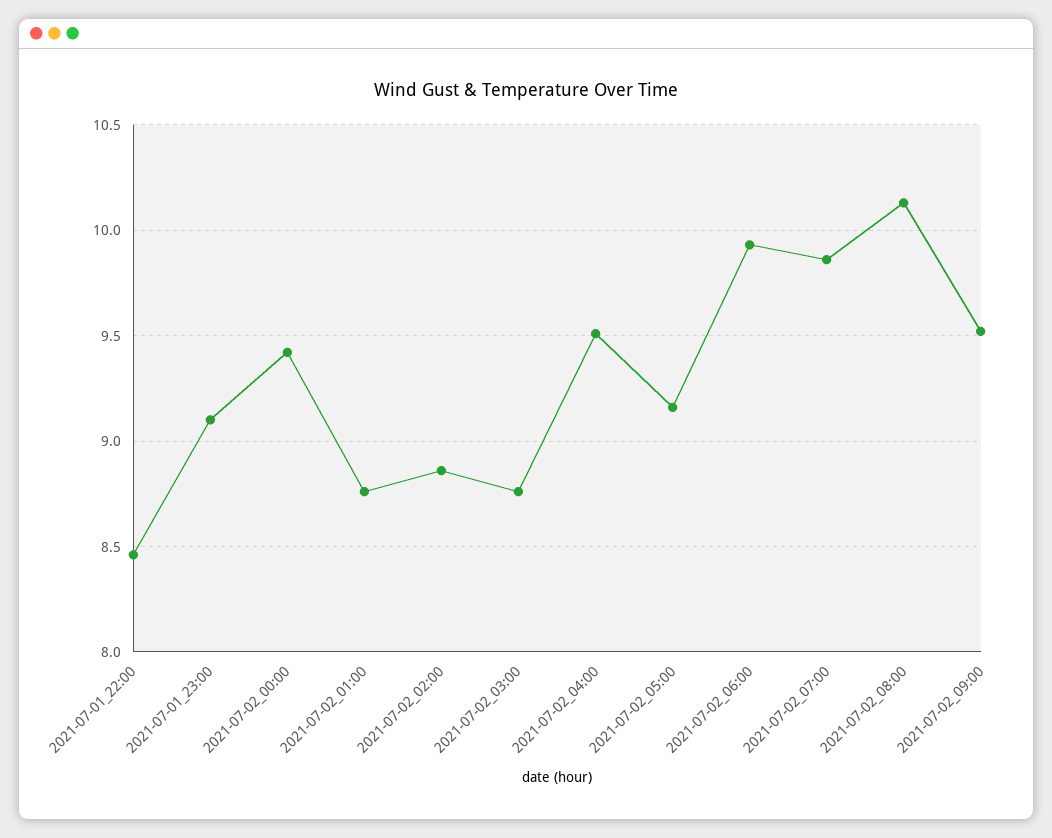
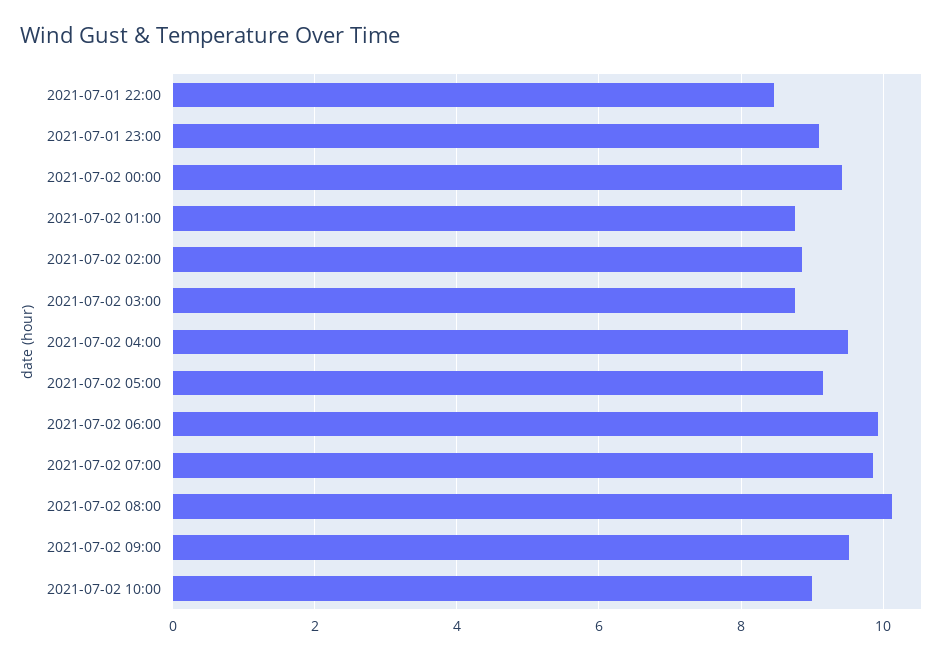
2021-07-02 10:00: none -> 9

